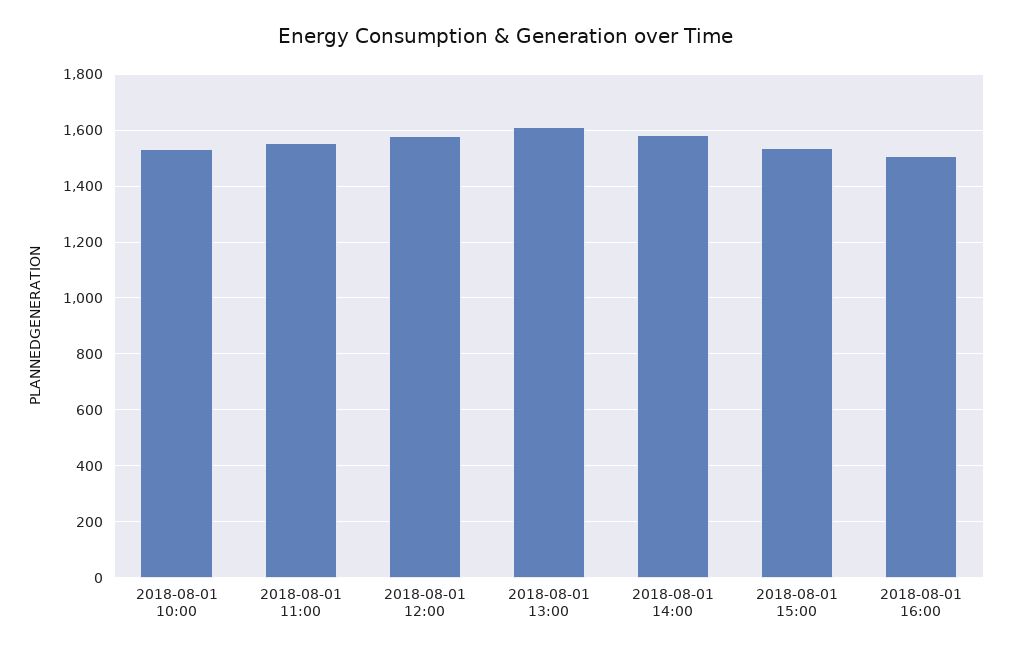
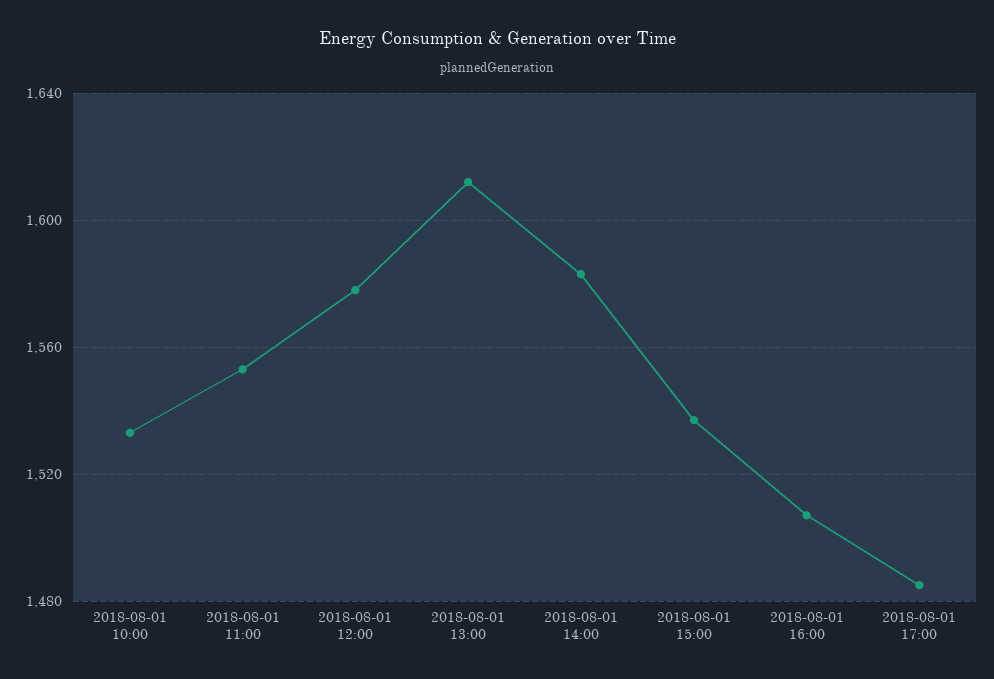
2018-08-01 17:00: none -> 1485

